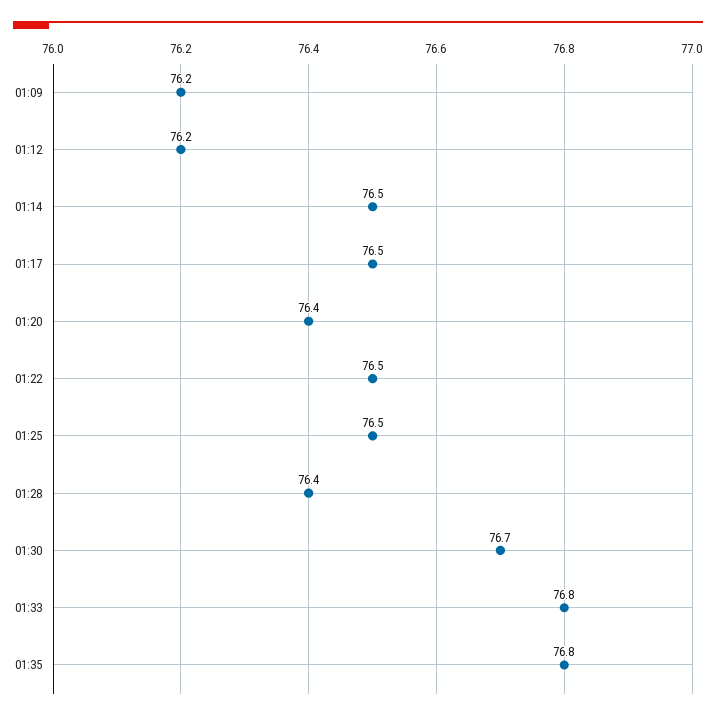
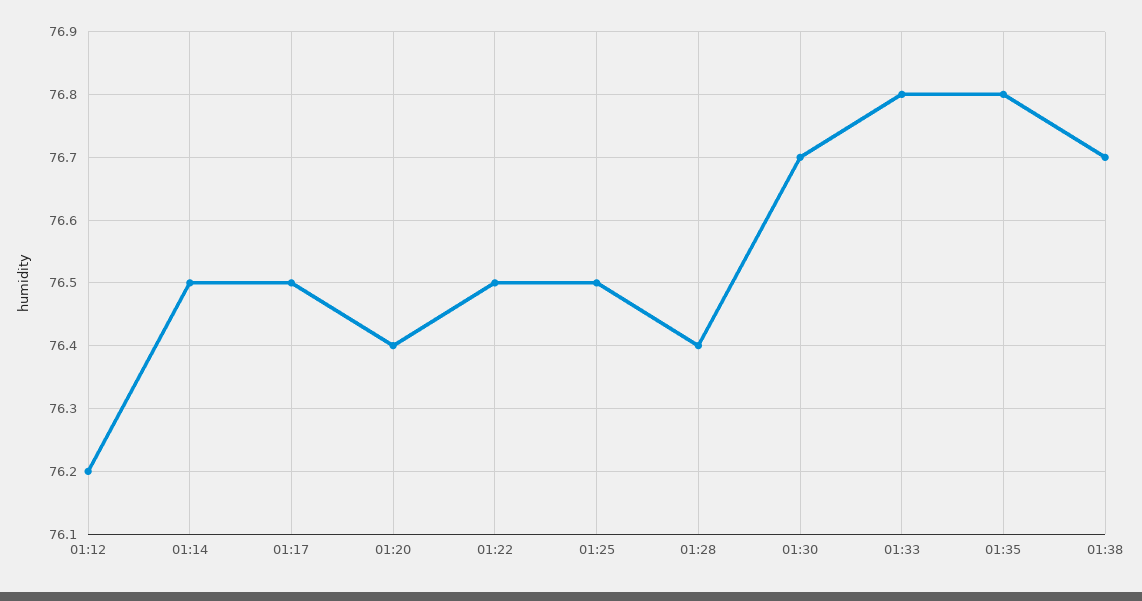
01:09: 76.2 -> none
01:38: none -> 76.7

